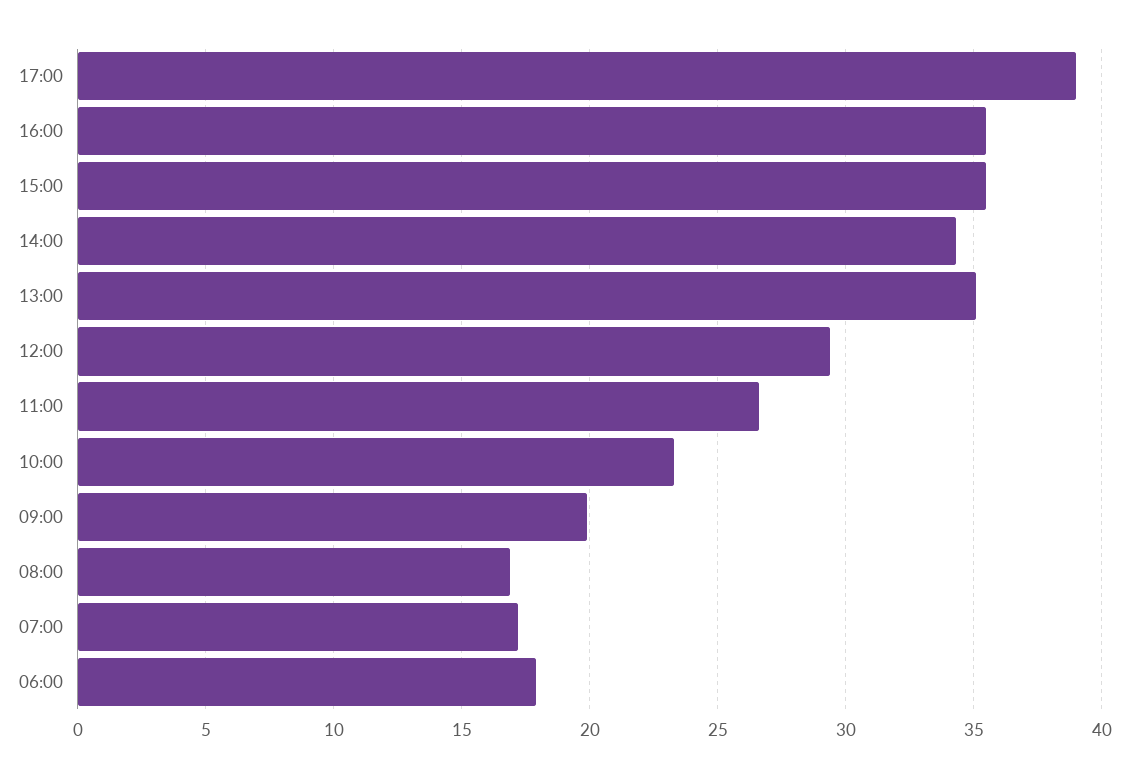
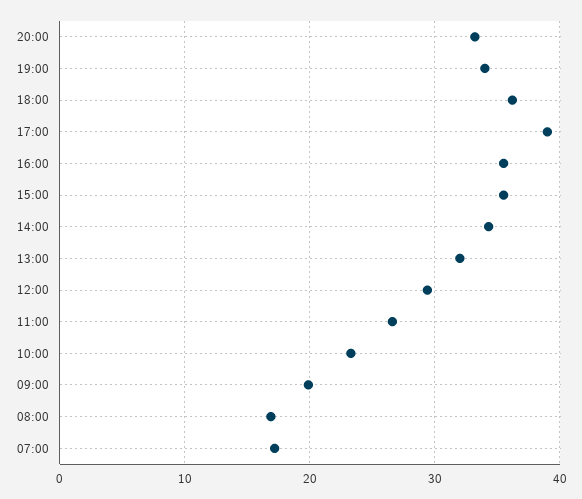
13:00: 35 -> 32
06:00: 18 -> none
20:00: none -> 33
19:00: none -> 34
18:00: none -> 36

